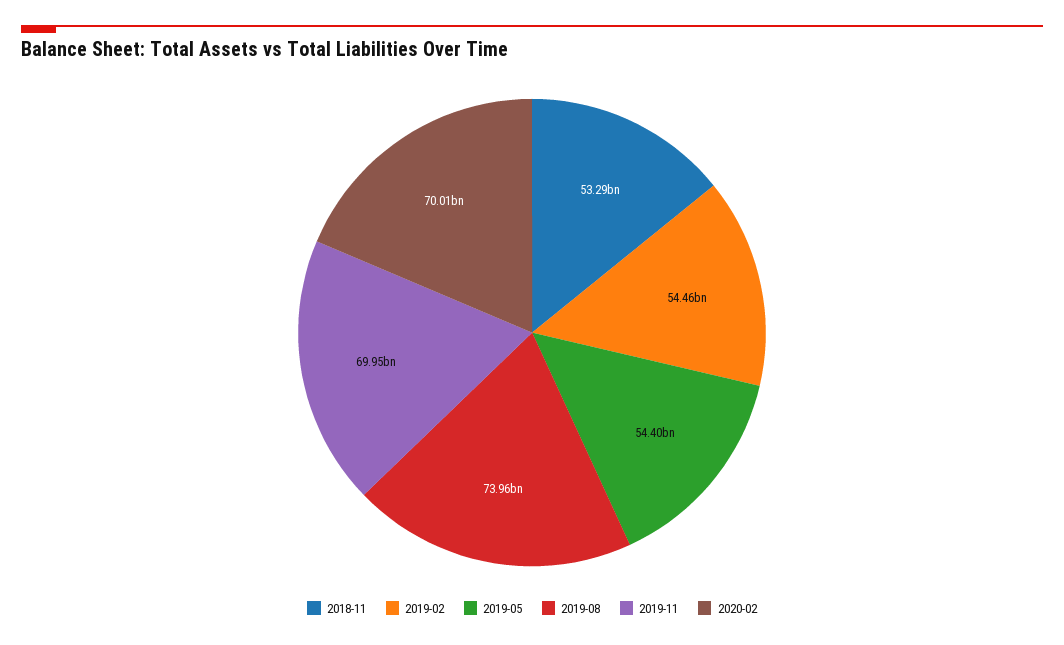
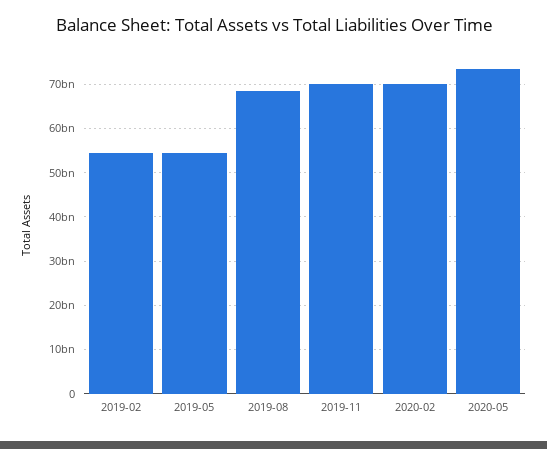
2018-11: 53290000000 -> none
2019-08: 73960000000 -> 68000000000
2020-05: none -> 74000000000

